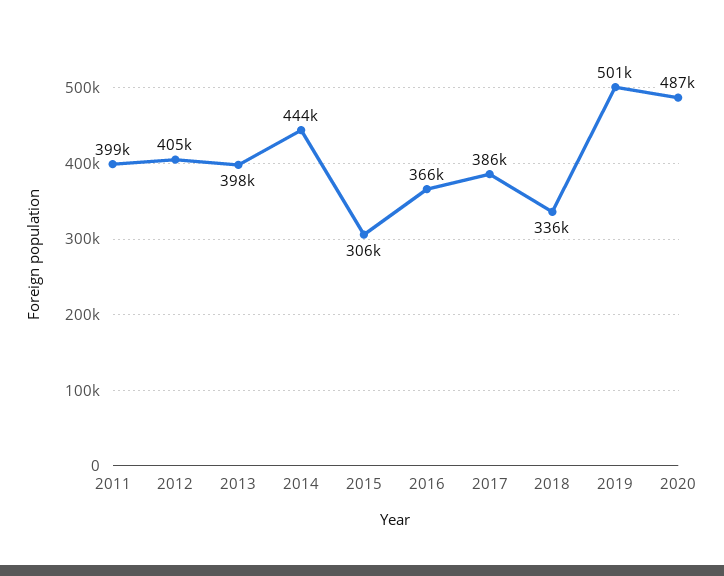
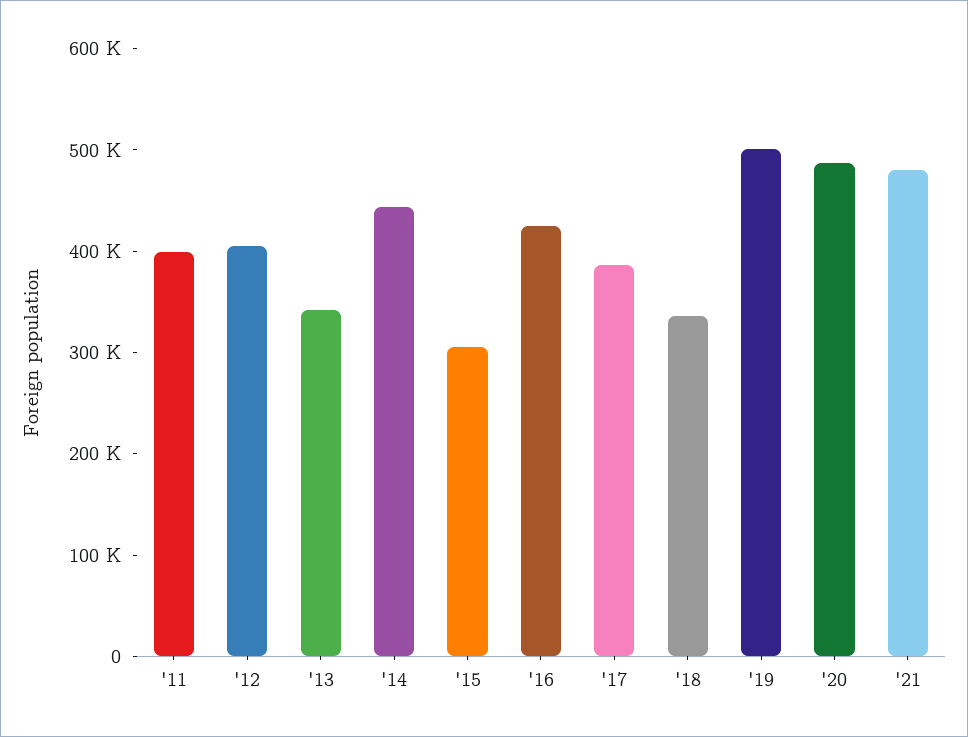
2013: 398000 -> 340000
2016: 366000 -> 420000
'21: none -> 480000

